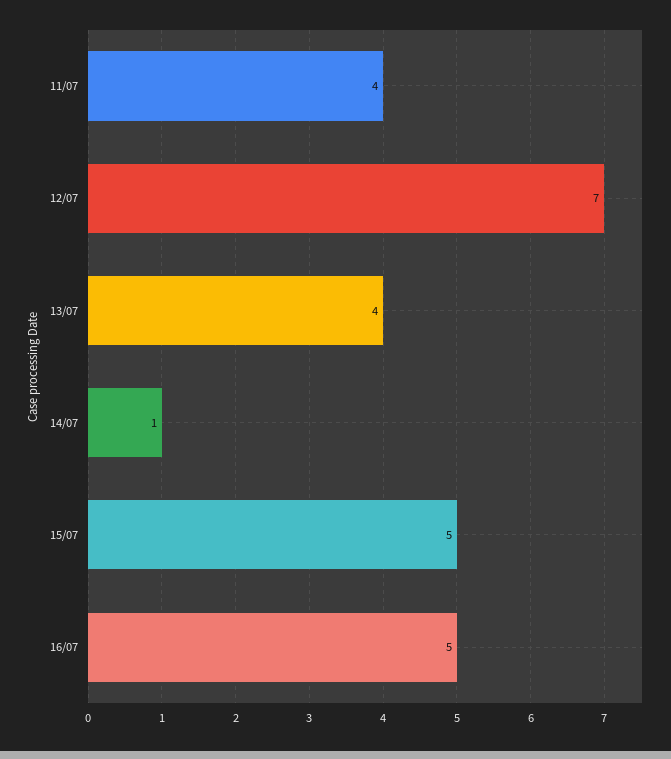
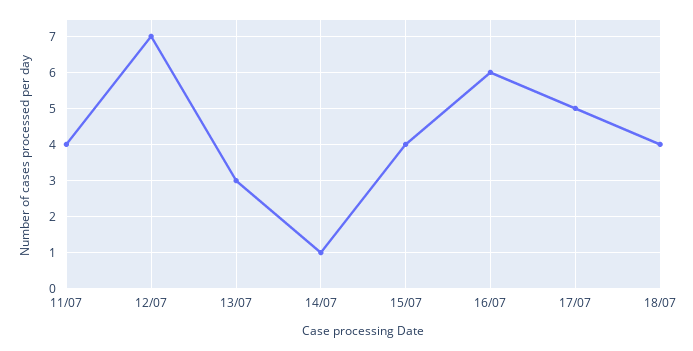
13/07: 4 -> 3
15/07: 5 -> 4
16/07: 5 -> 6
17/07: none -> 5
18/07: none -> 4

